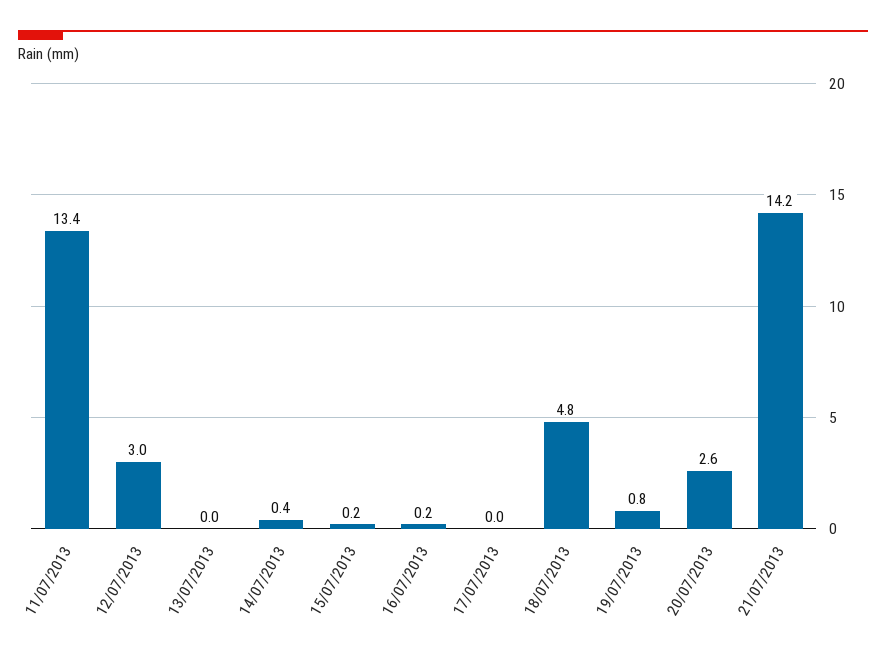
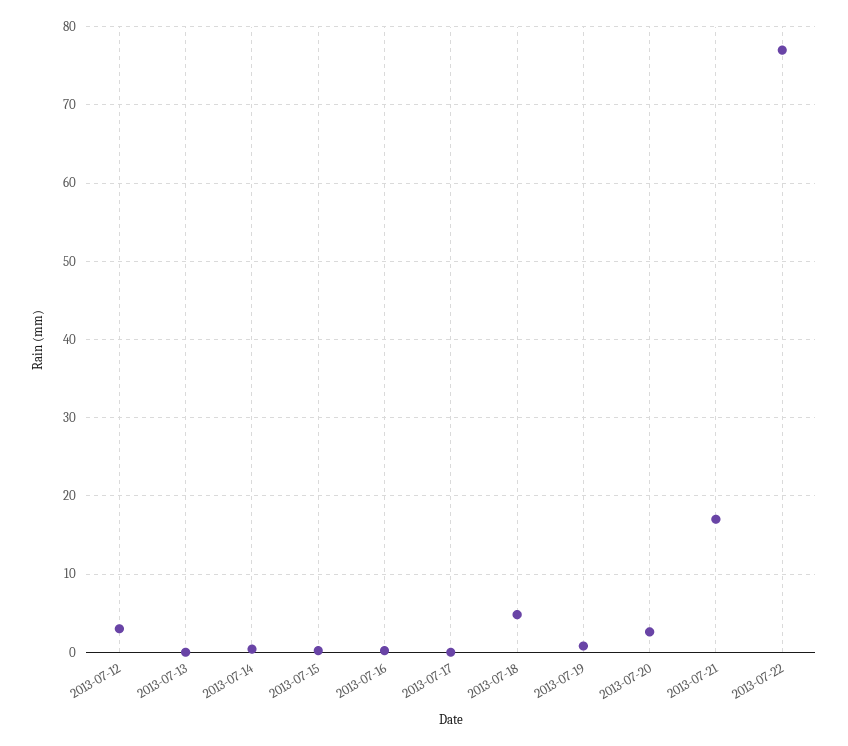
11/07/2013: 13.4 -> none
21/07/2013: 14.2 -> 17
2013-07-22: none -> 77

